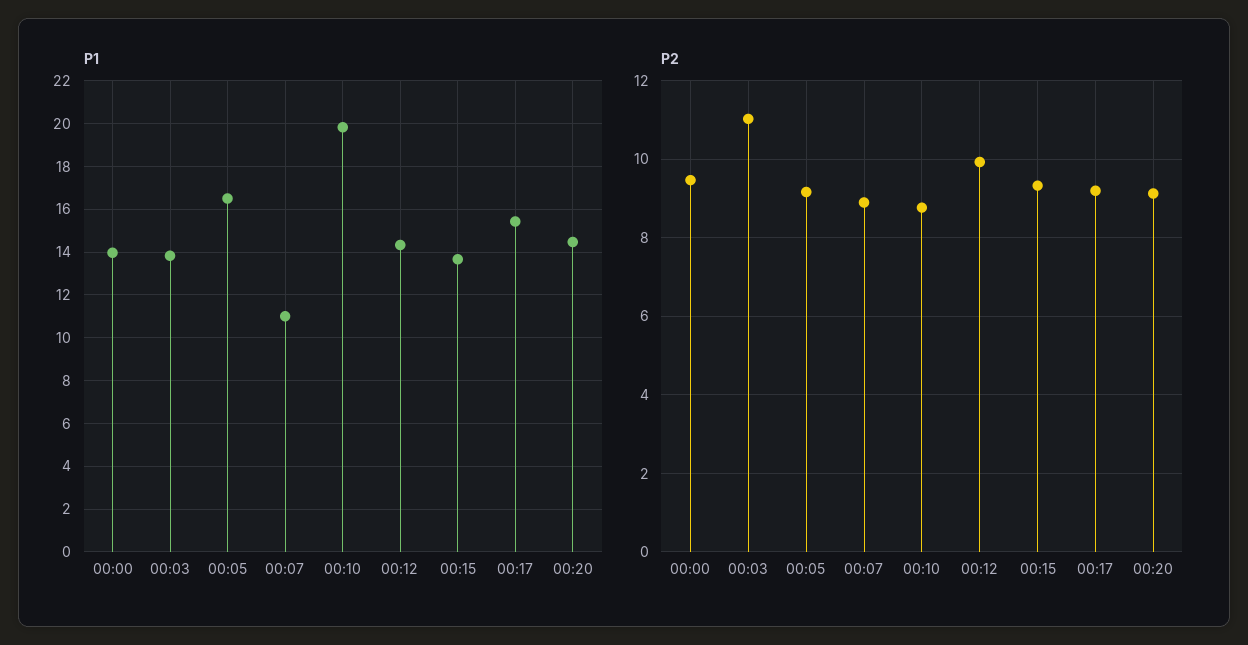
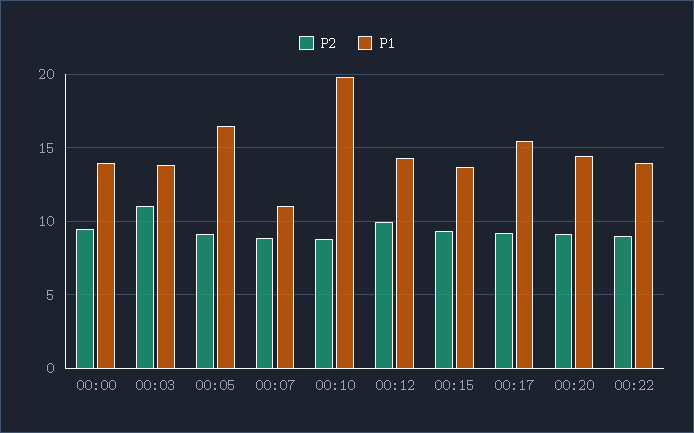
P2, 00:22: none -> 9
P1, 00:22: none -> 14

